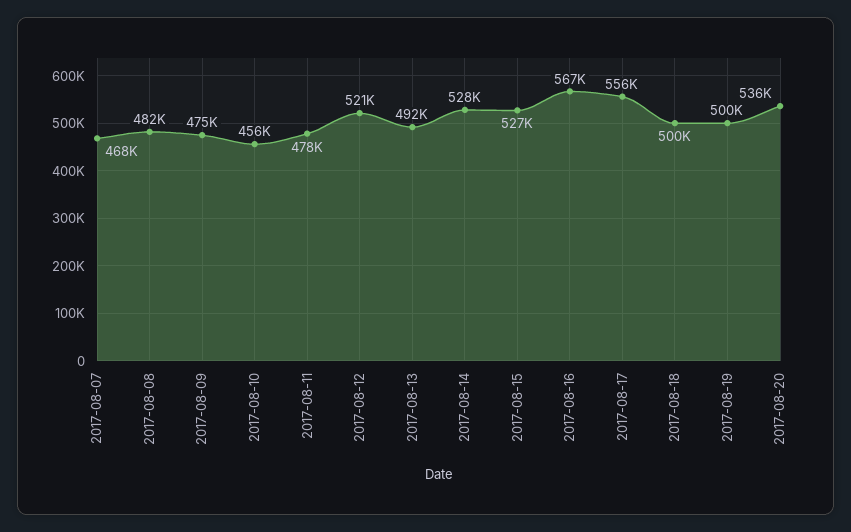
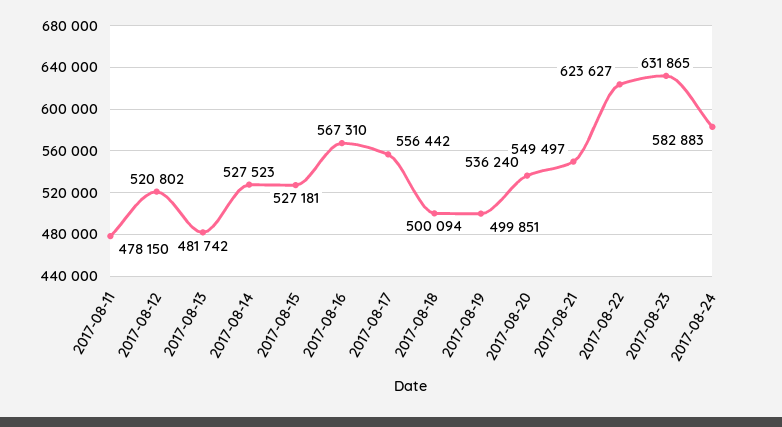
2017-08-07: 468000 -> none
2017-08-08: 482000 -> none
2017-08-09: 475000 -> none
2017-08-10: 456000 -> none
2017-08-13: 492000 -> 481742
2017-08-21: none -> 549497
2017-08-22: none -> 623627
2017-08-23: none -> 631865
2017-08-24: none -> 582883

